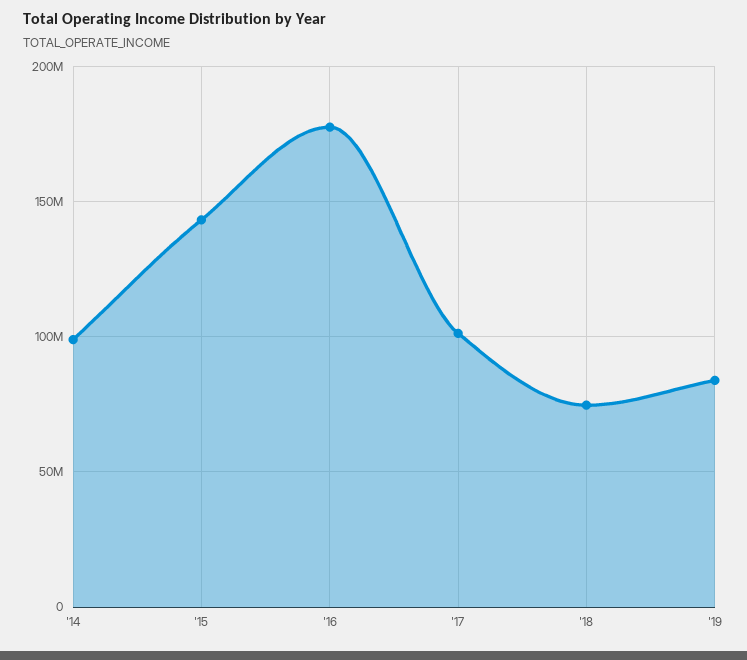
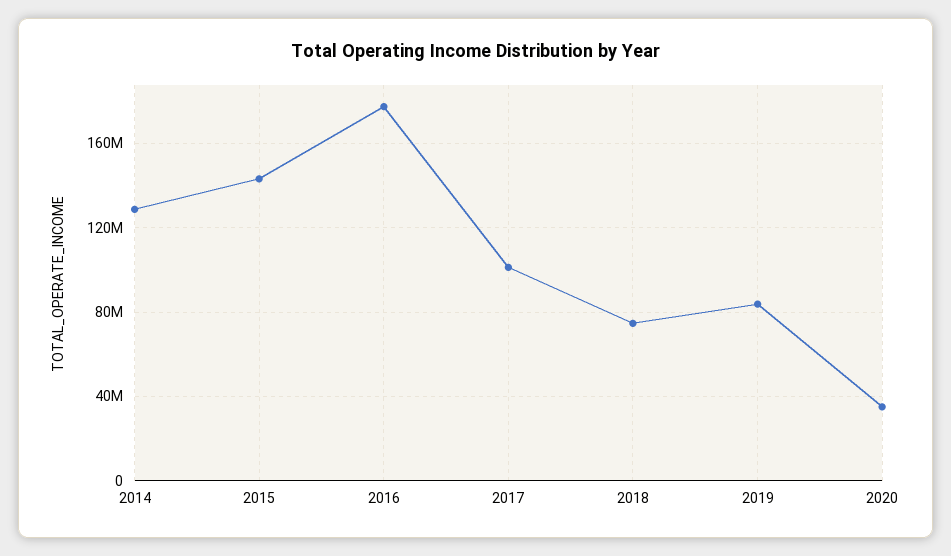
'14: 100000000 -> 130000000
2020: none -> 35000000

